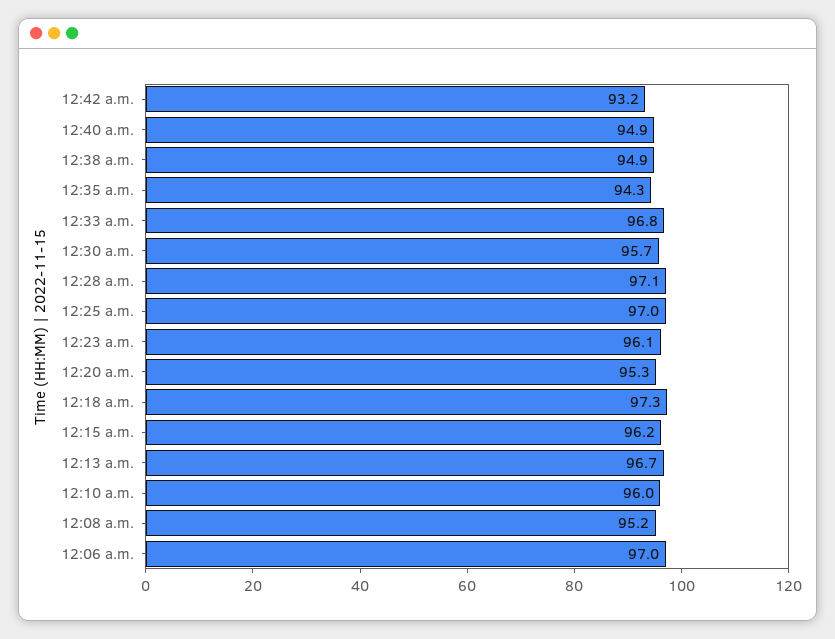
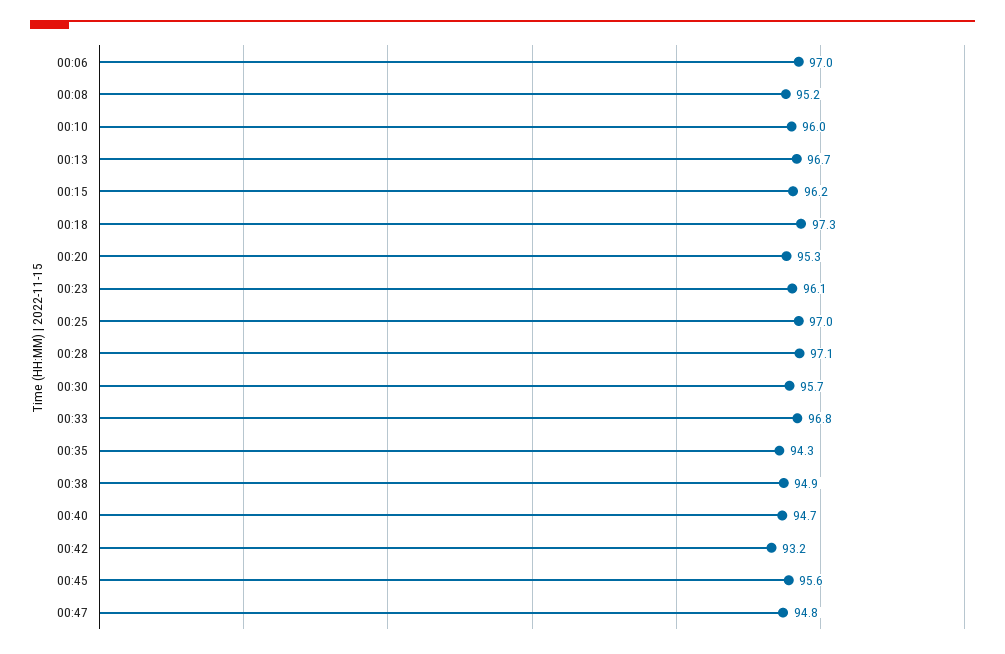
12:40 a.m.: 94.9 -> 94.7
00:45: none -> 95.6
00:47: none -> 94.8

